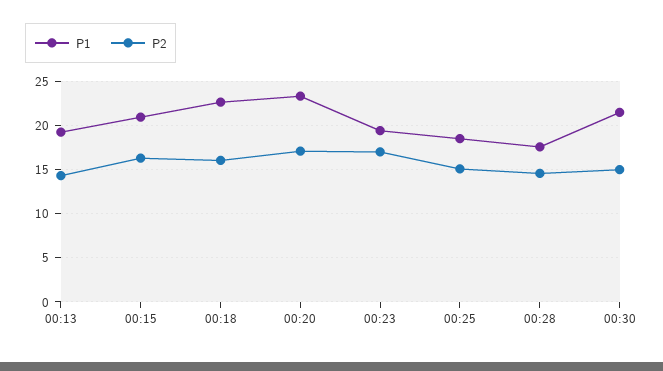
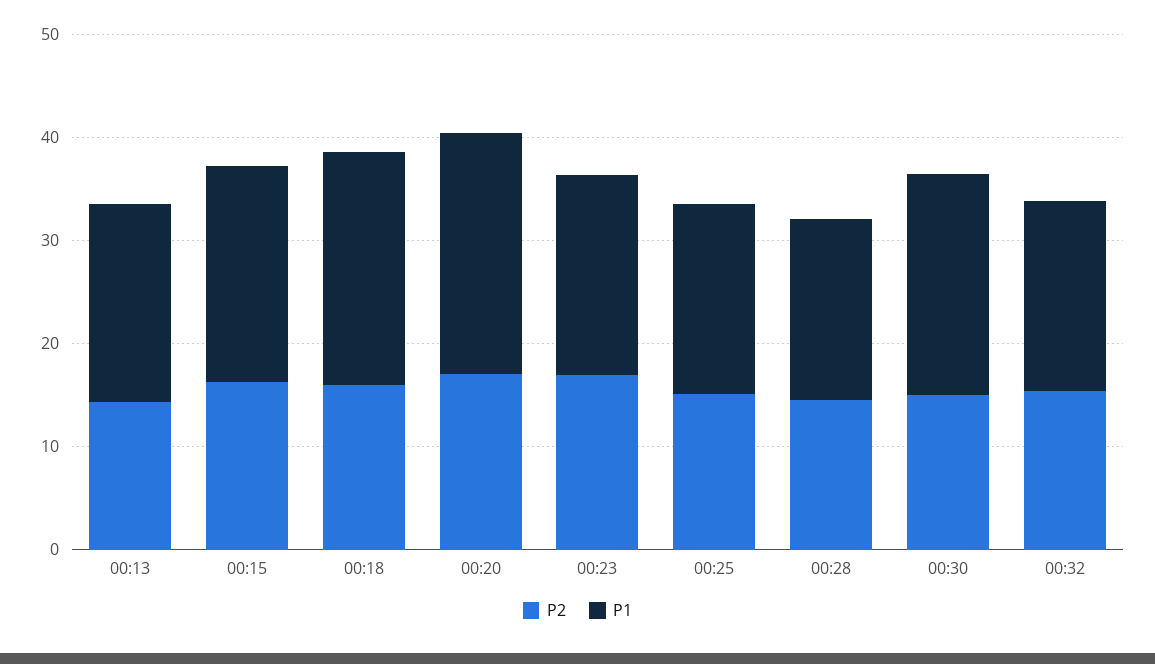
P2, 00:32: none -> 16
P1, 00:32: none -> 18

